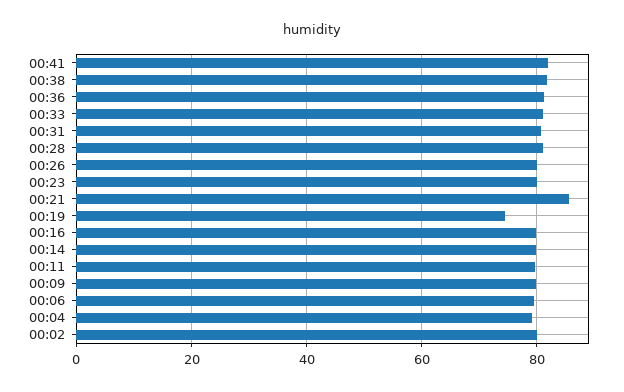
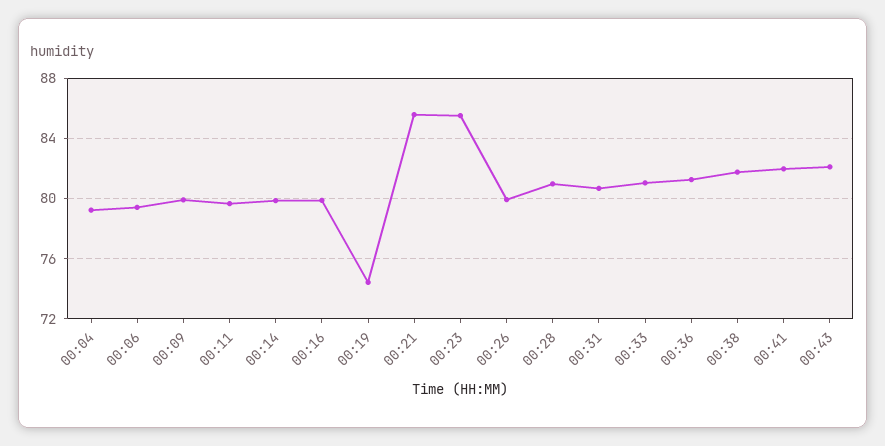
00:23: 80 -> 85.5
00:02: 80 -> none
00:43: none -> 82

